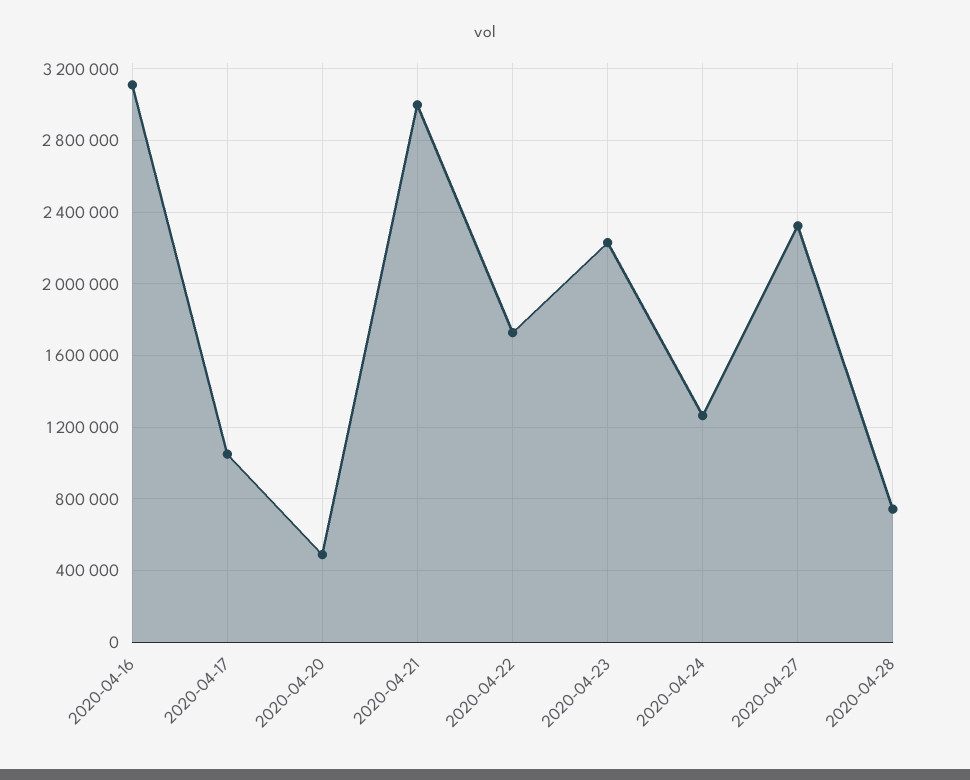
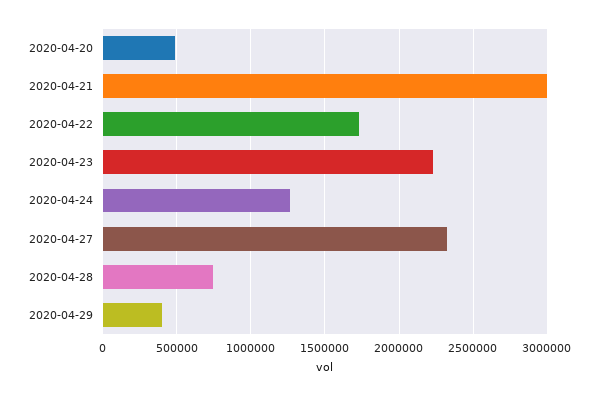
2020-04-16: 3100000 -> none
2020-04-17: 1050000 -> none
2020-04-29: none -> 400000

